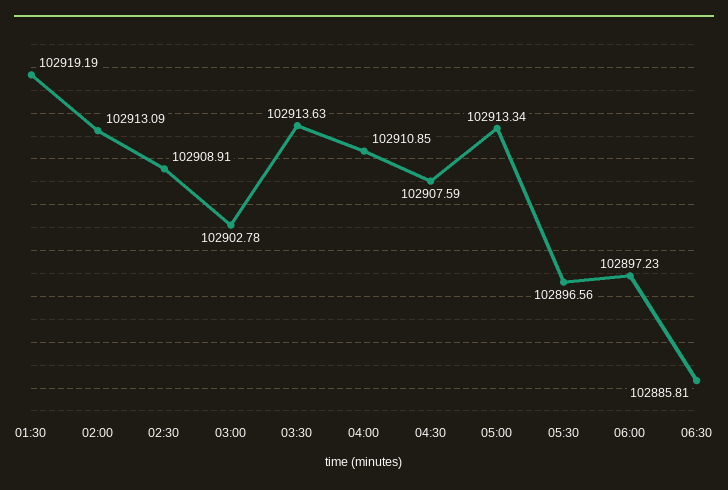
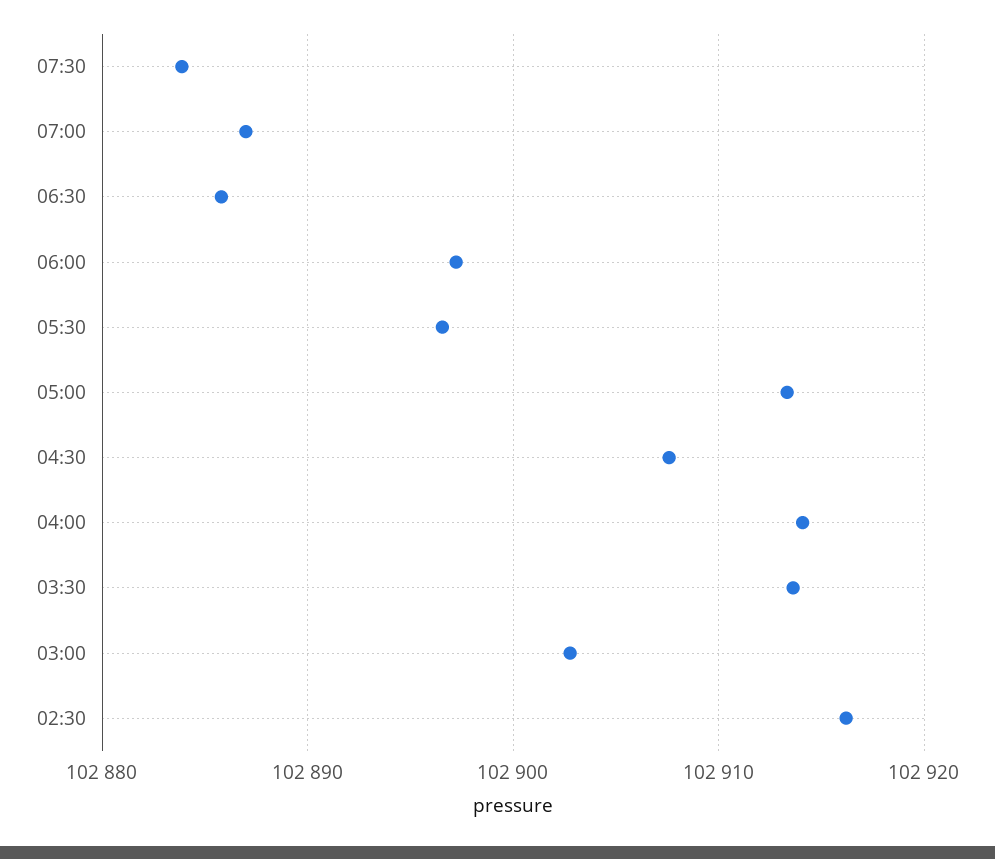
01:30: 102919.19 -> none
02:00: 102913.09 -> none
02:30: 102908.91 -> 102916
04:00: 102910.85 -> 102914
07:30: none -> 102884
07:00: none -> 102887

